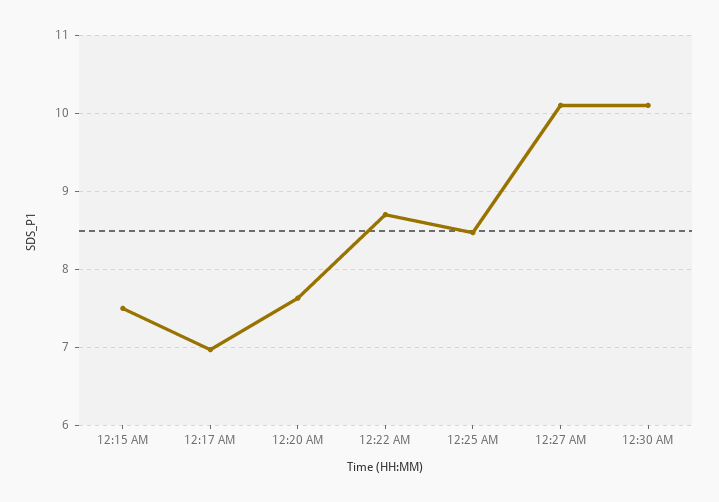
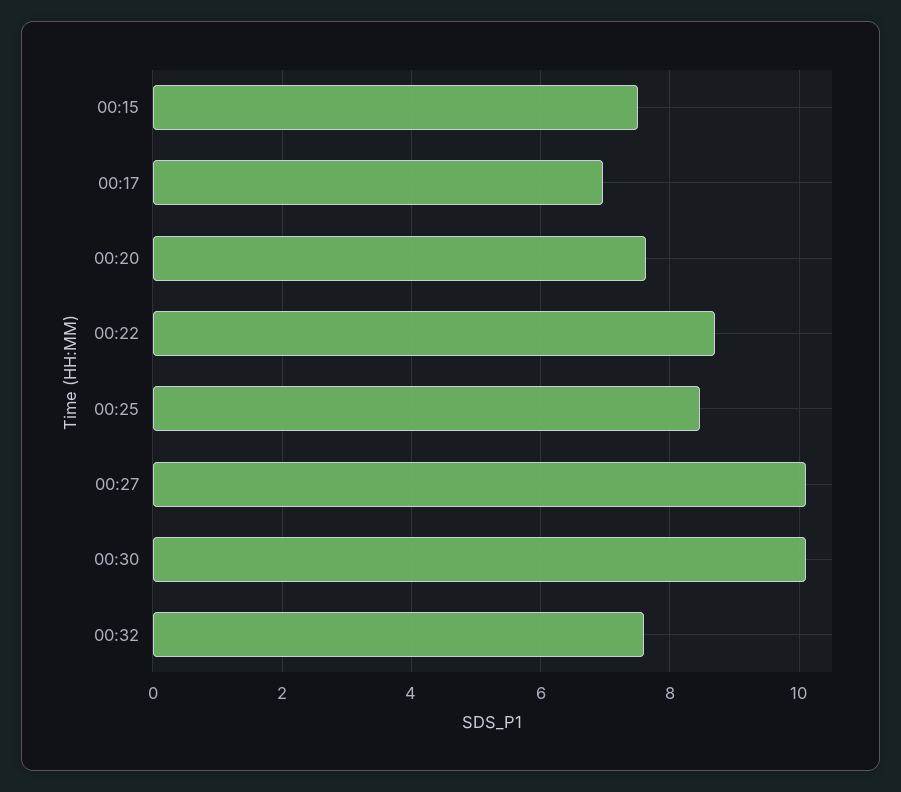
00:32: none -> 7.6

